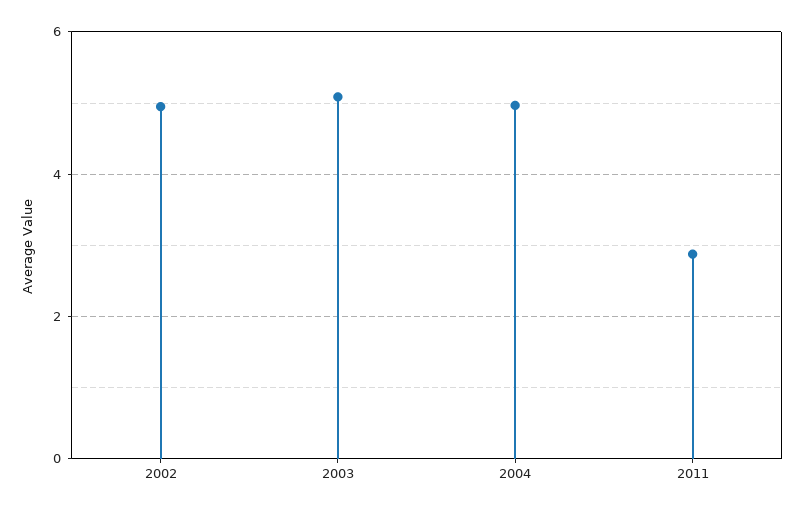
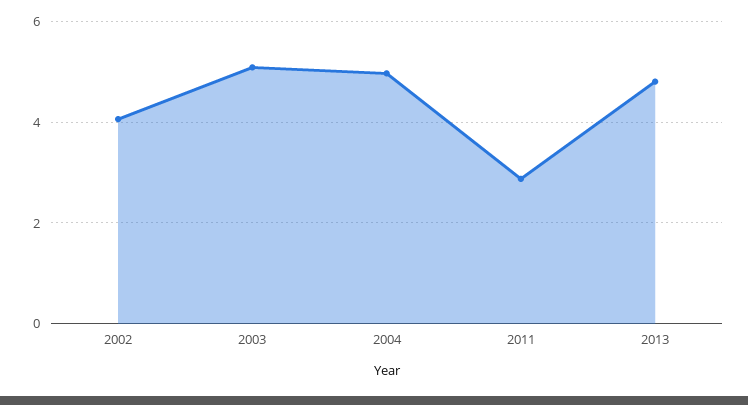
2002: 5 -> 4
2013: none -> 4.8

